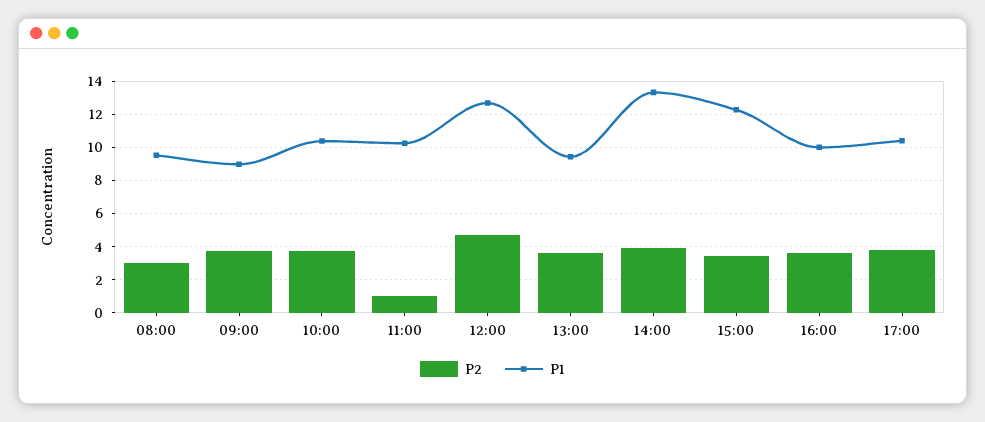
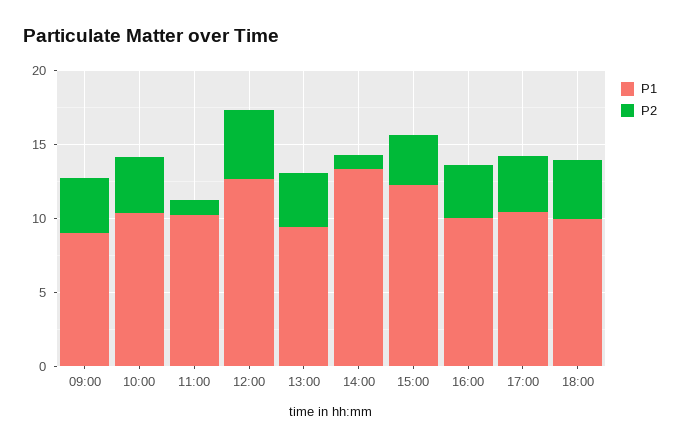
P2, 08:00: 3 -> none
P1, 08:00: 9.5 -> none
P2, 14:00: 4 -> 1
P1, 18:00: none -> 10
P2, 18:00: none -> 4

